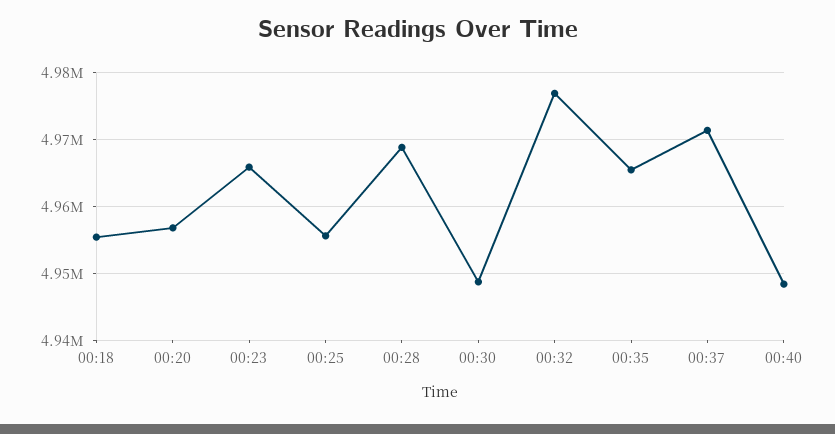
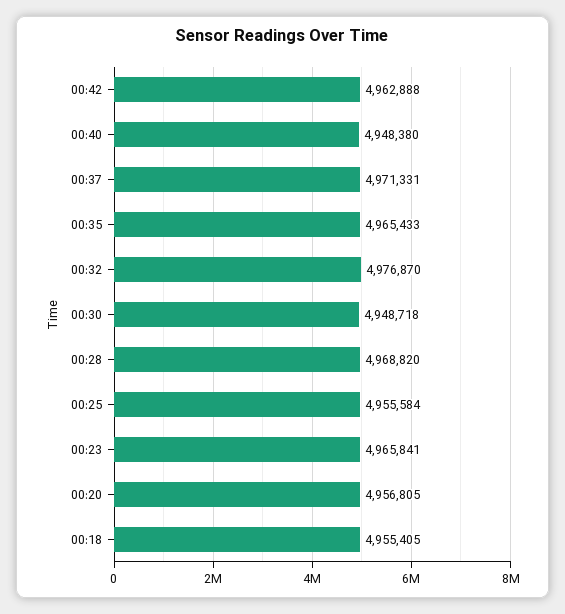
00:42: none -> 4962888

